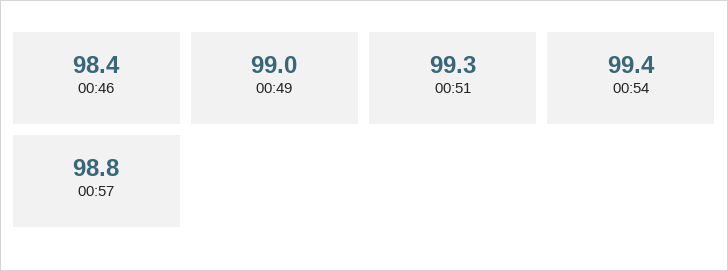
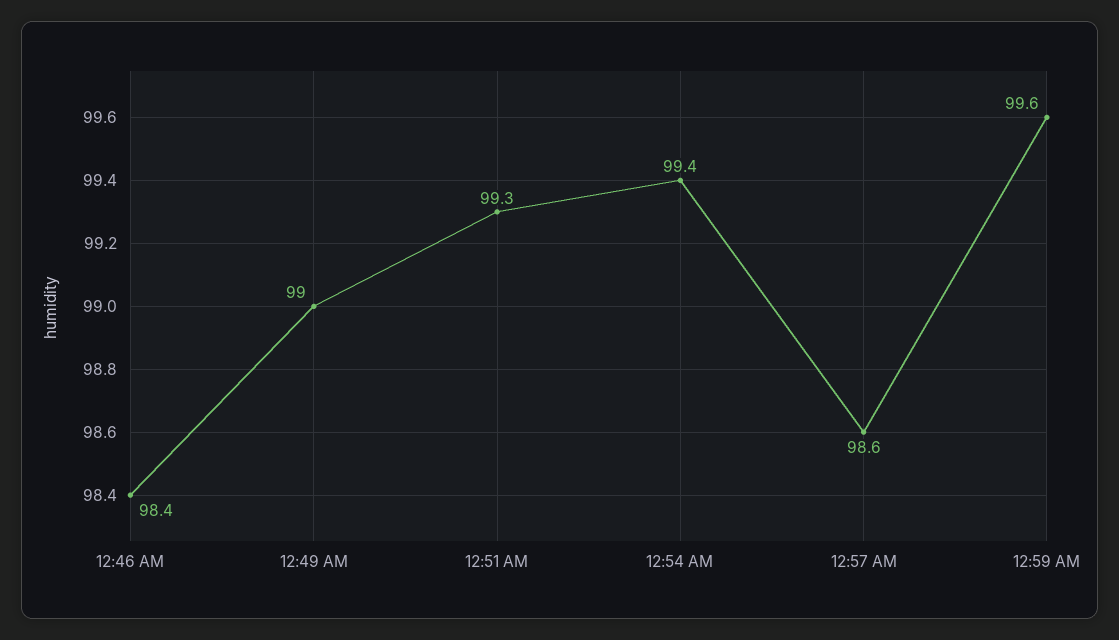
00:57: 98.8 -> 98.6
12:59 AM: none -> 99.6

